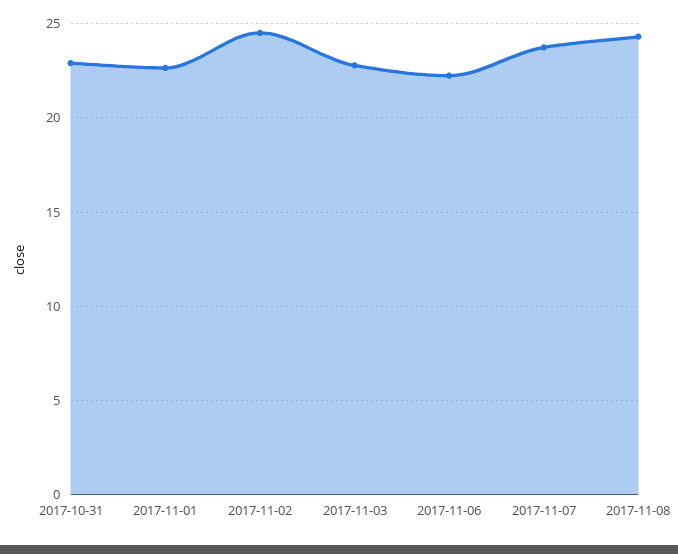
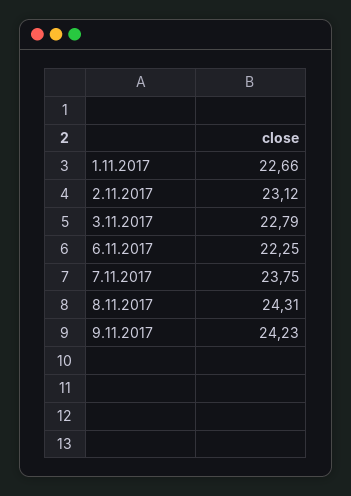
2017-10-31: 23 -> none
2017-11-02: 24.5 -> 23.12
9.11.2017: none -> 24.23

